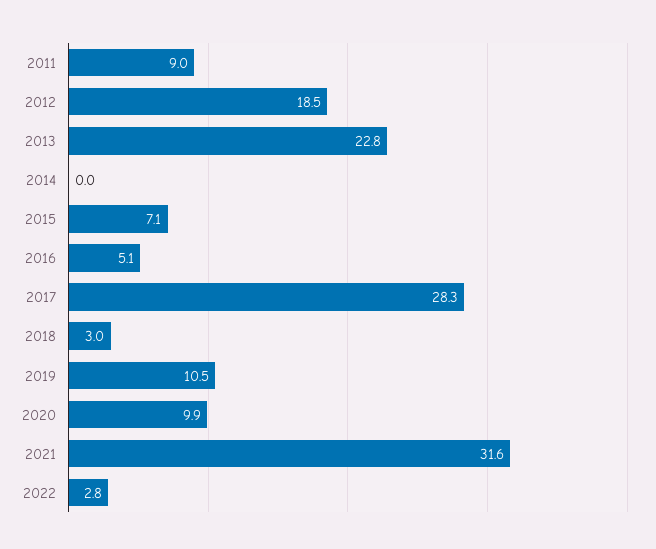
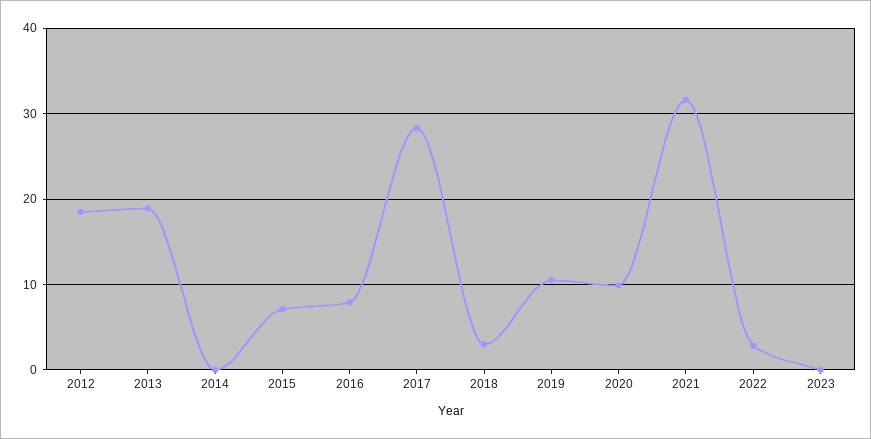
2011: 9 -> none
2013: 22.8 -> 19
2016: 5.1 -> 8
2023: none -> 0

